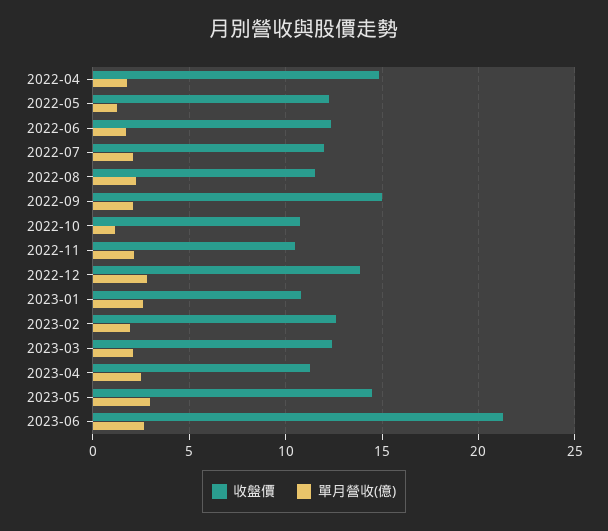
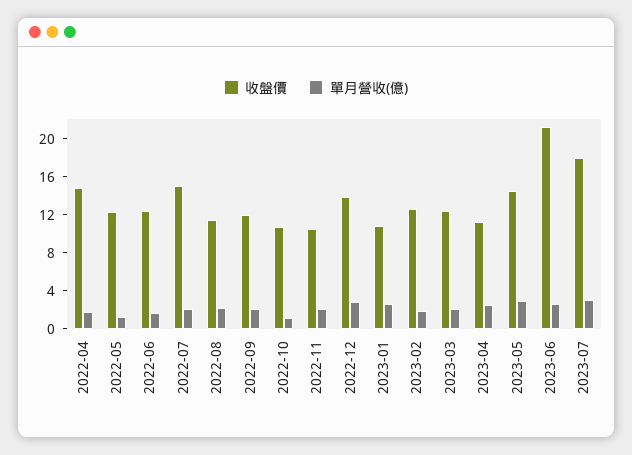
收盤價, 2022-07: 12 -> 15
收盤價, 2022-09: 15 -> 12
收盤價, 2023-07: none -> 18
單月營收(億), 2023-07: none -> 3

